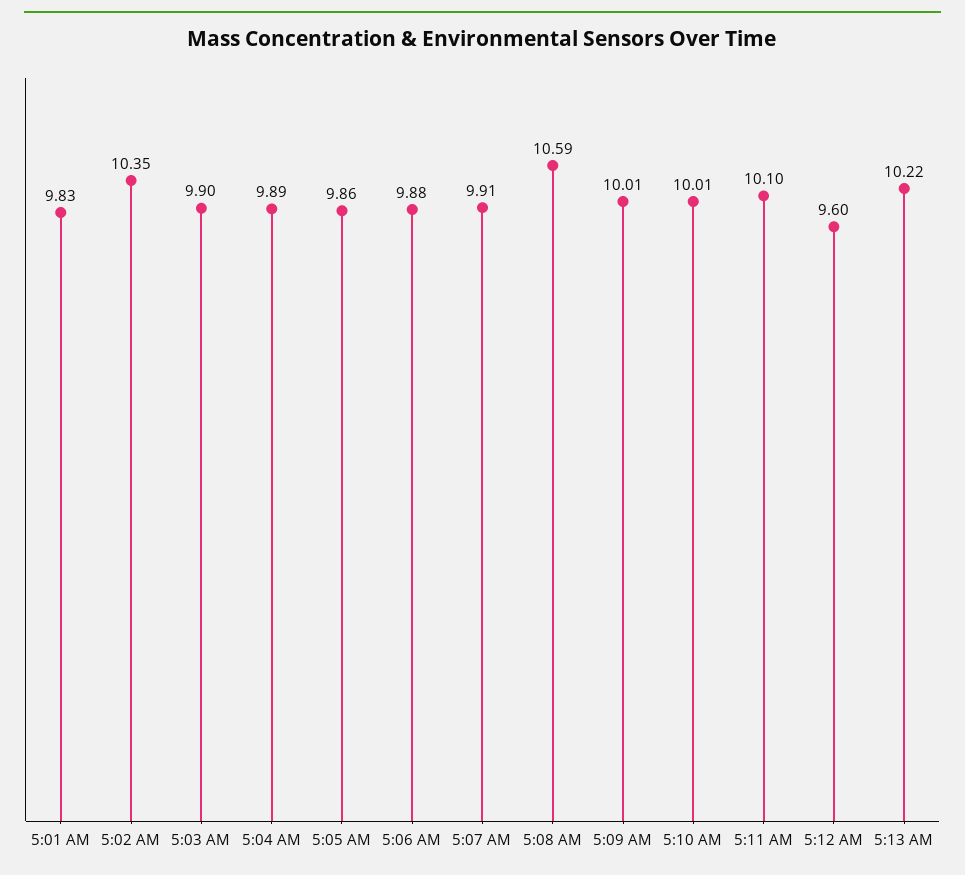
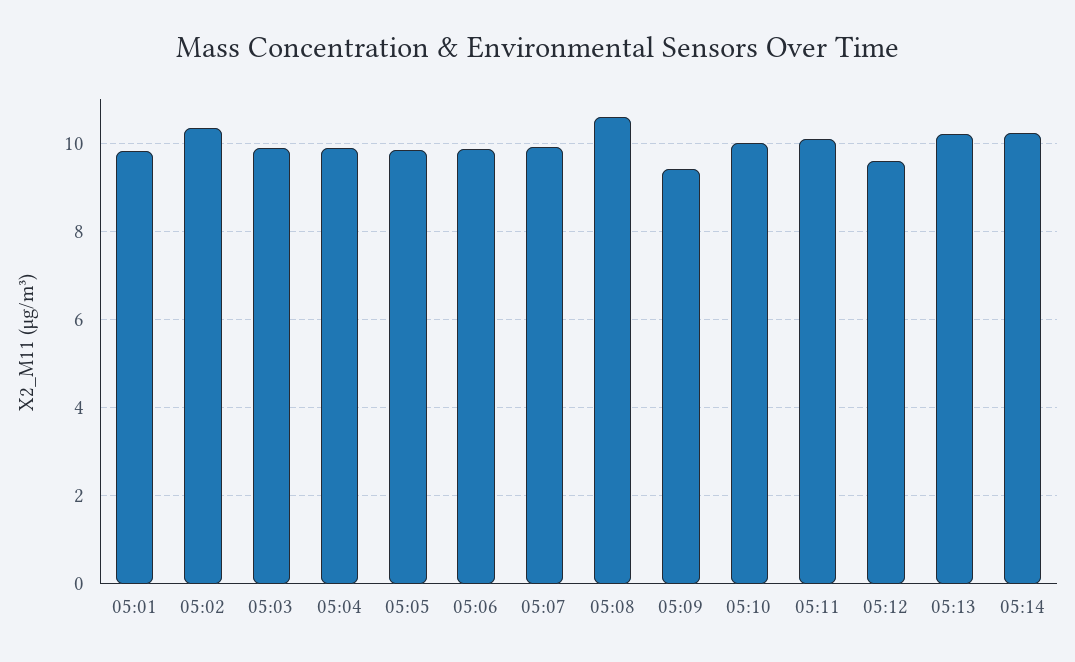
5:09 AM: 10.01 -> 9.4
05:14: none -> 10.2

